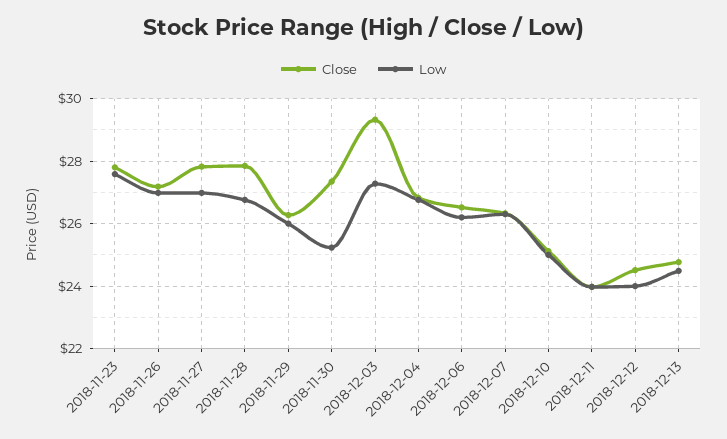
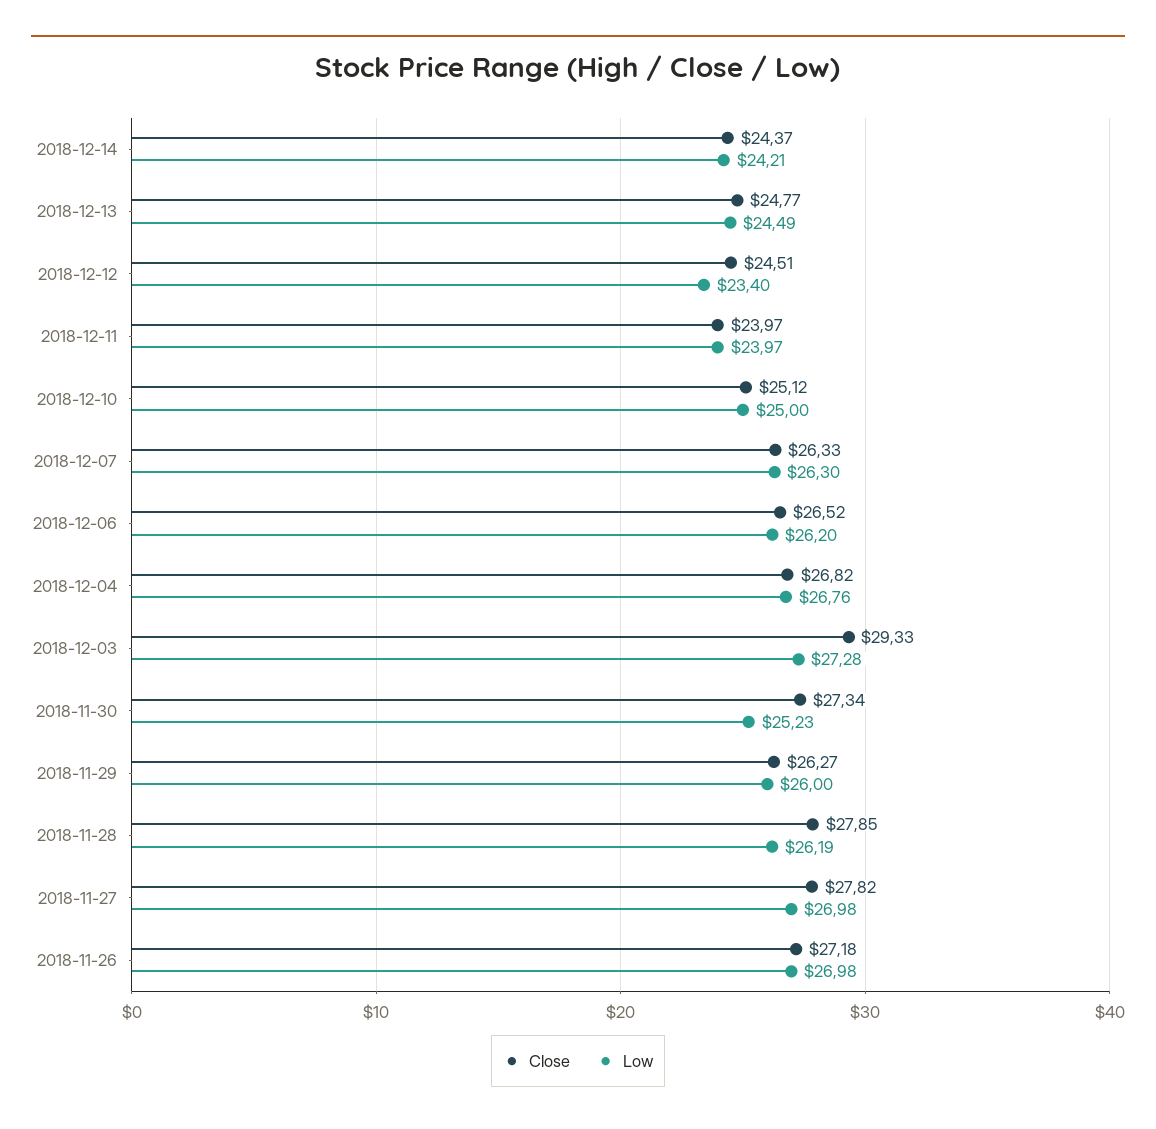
Close, 2018-11-23: 27.8 -> none
Low, 2018-11-23: 27.6 -> none
Low, 2018-11-28: 26.8 -> 26.19
Low, 2018-12-12: 24 -> 23.4
Close, 2018-12-14: none -> 24.37
Low, 2018-12-14: none -> 24.21

